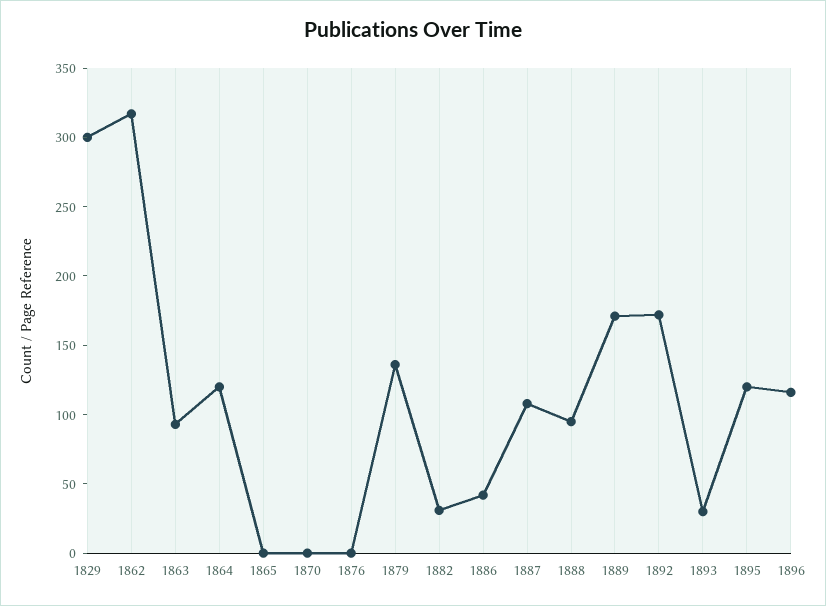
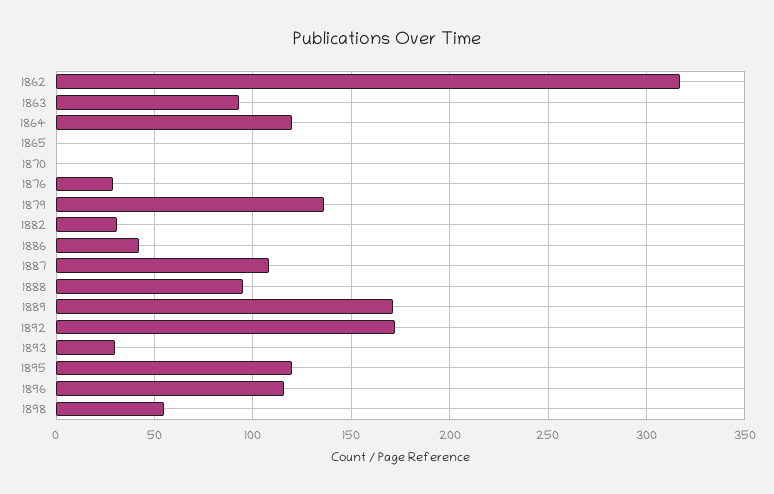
1829: 300 -> none
1876: 0 -> 30
1898: none -> 55

